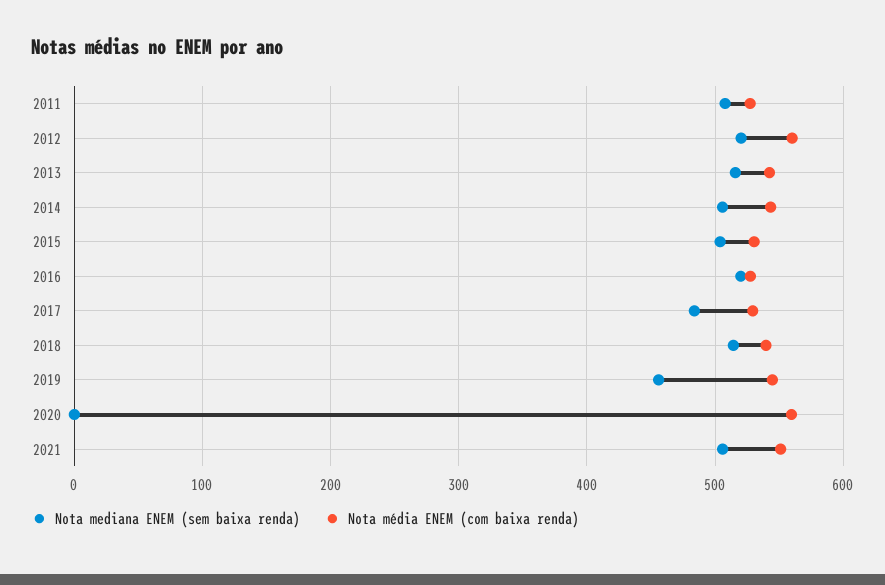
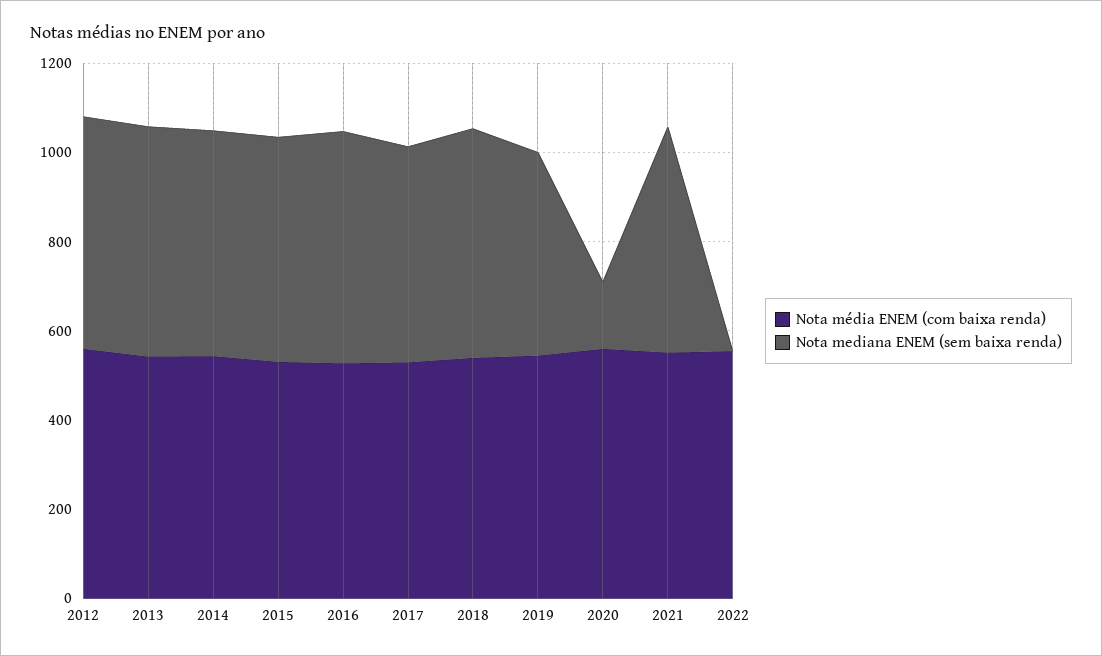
Nota mediana ENEM (sem baixa renda), 2011: 510 -> none
Nota média ENEM (com baixa renda), 2011: 530 -> none
Nota mediana ENEM (sem baixa renda), 2020: 0 -> 150
Nota média ENEM (com baixa renda), 2022: none -> 550
Nota mediana ENEM (sem baixa renda), 2022: none -> 0

